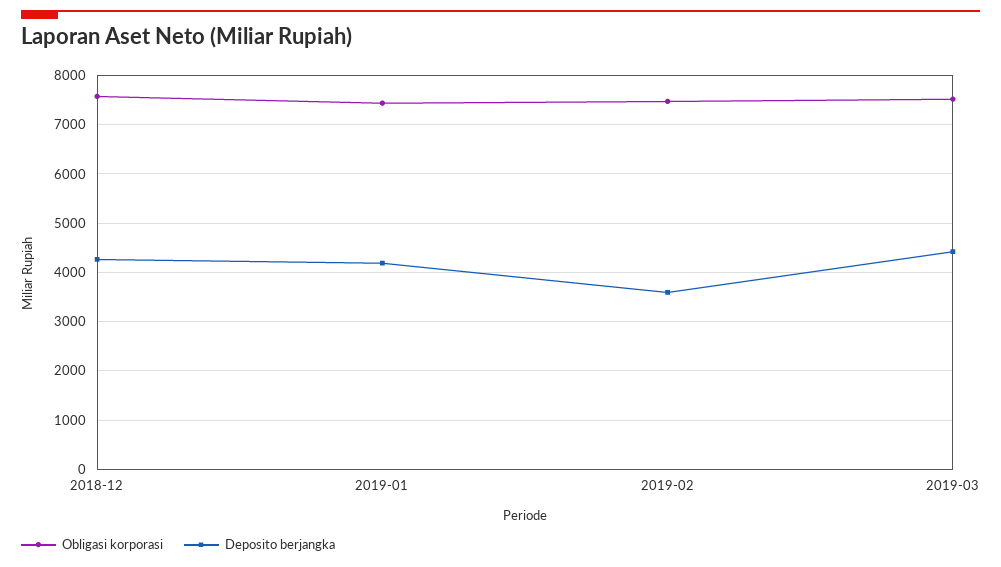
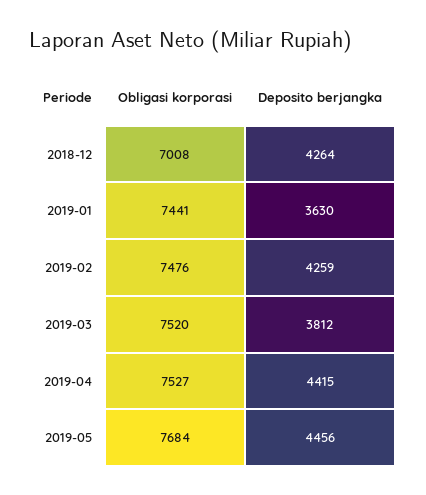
Obligasi korporasi, 2018-12: 7600 -> 7008
Deposito berjangka, 2019-01: 4200 -> 3630
Deposito berjangka, 2019-02: 3600 -> 4259
Deposito berjangka, 2019-03: 4400 -> 3812
Obligasi korporasi, 2019-04: none -> 7527
Deposito berjangka, 2019-04: none -> 4415
Obligasi korporasi, 2019-05: none -> 7684
Deposito berjangka, 2019-05: none -> 4456

